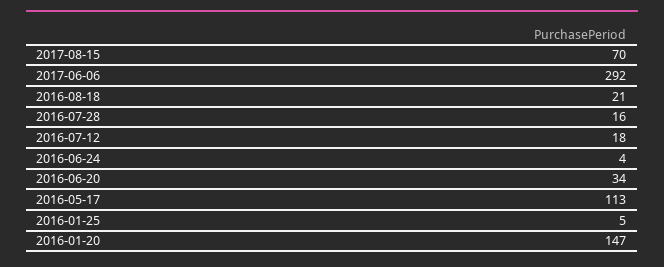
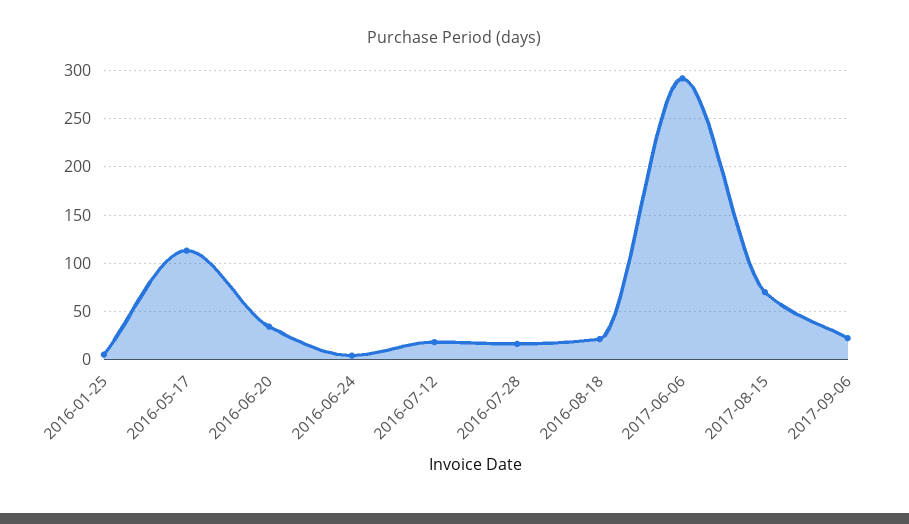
2016-01-20: 147 -> none
2017-09-06: none -> 20

